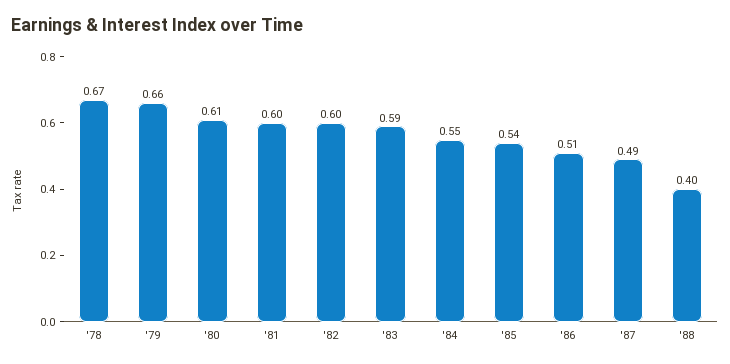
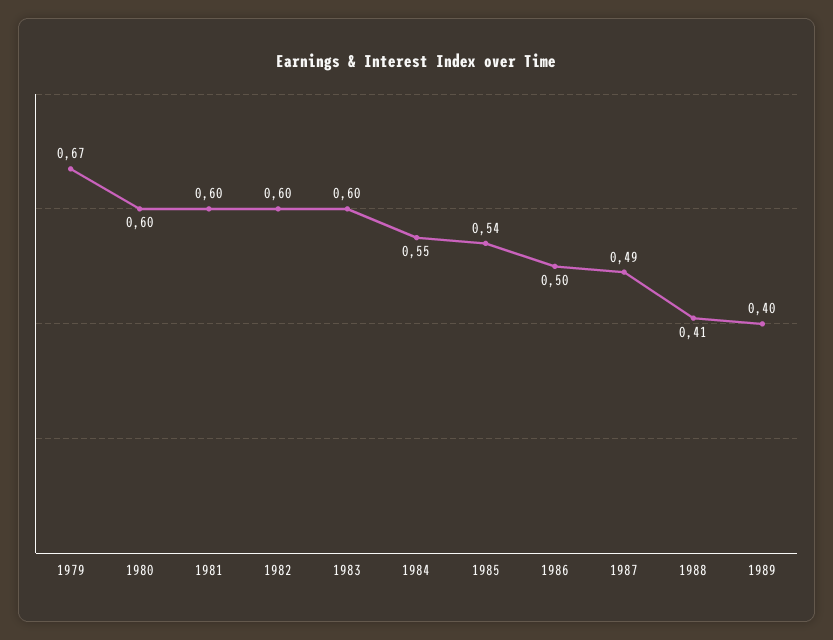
'78: 0.67 -> none
'79: 0.66 -> 0.67
'80: 0.61 -> 0.6
'83: 0.59 -> 0.6
'86: 0.51 -> 0.5
'88: 0.4 -> 0.41
1989: none -> 0.4

